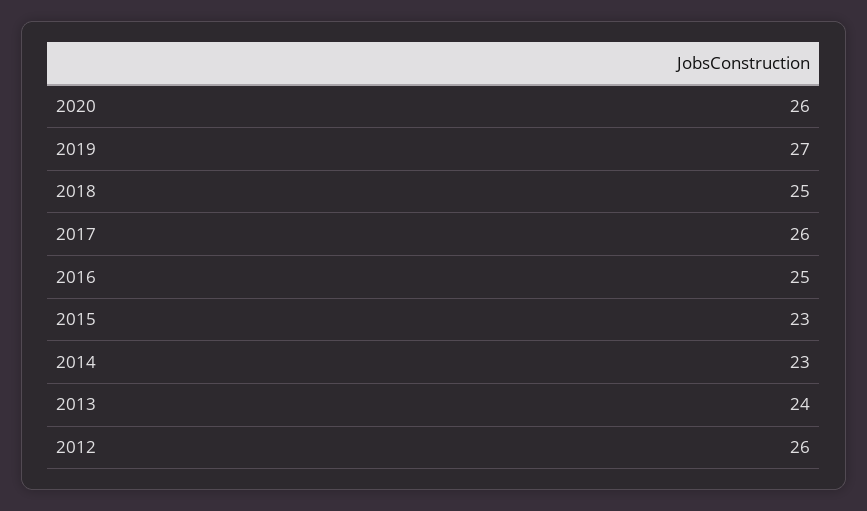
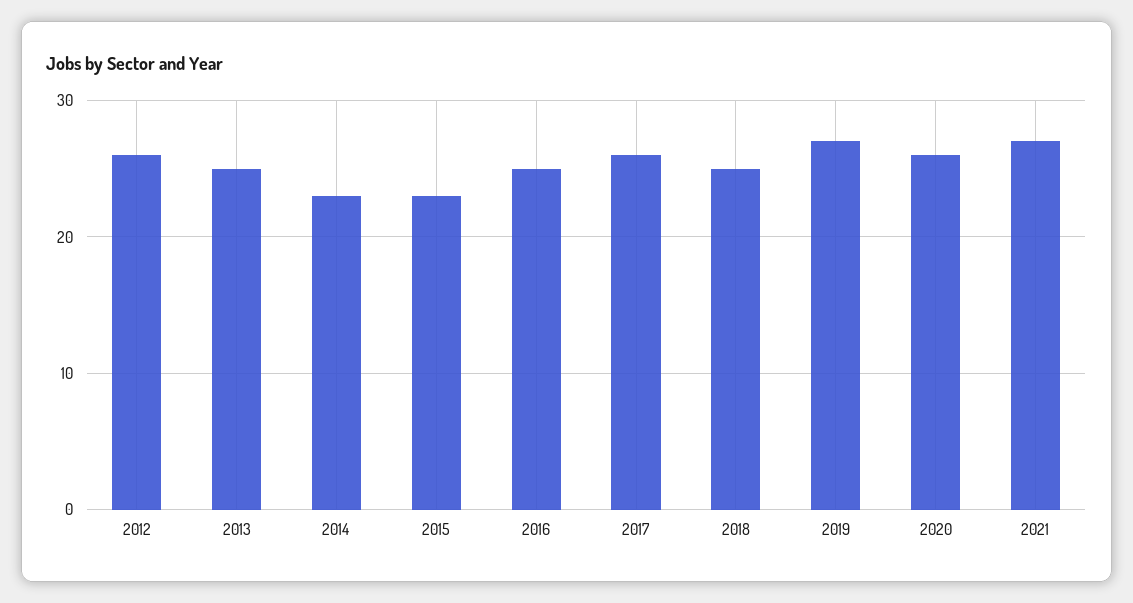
2013: 24 -> 25
2021: none -> 27

